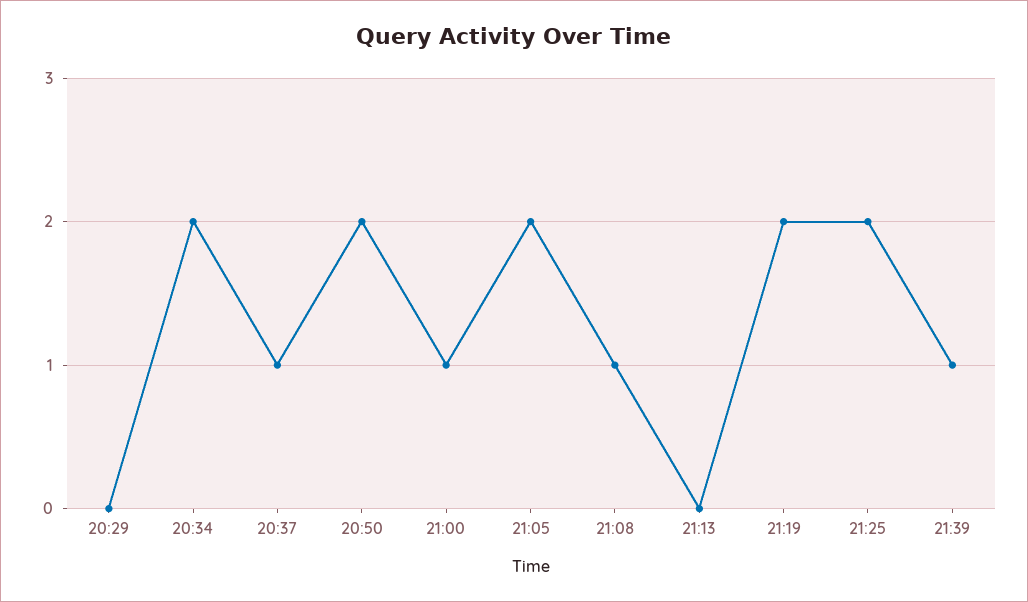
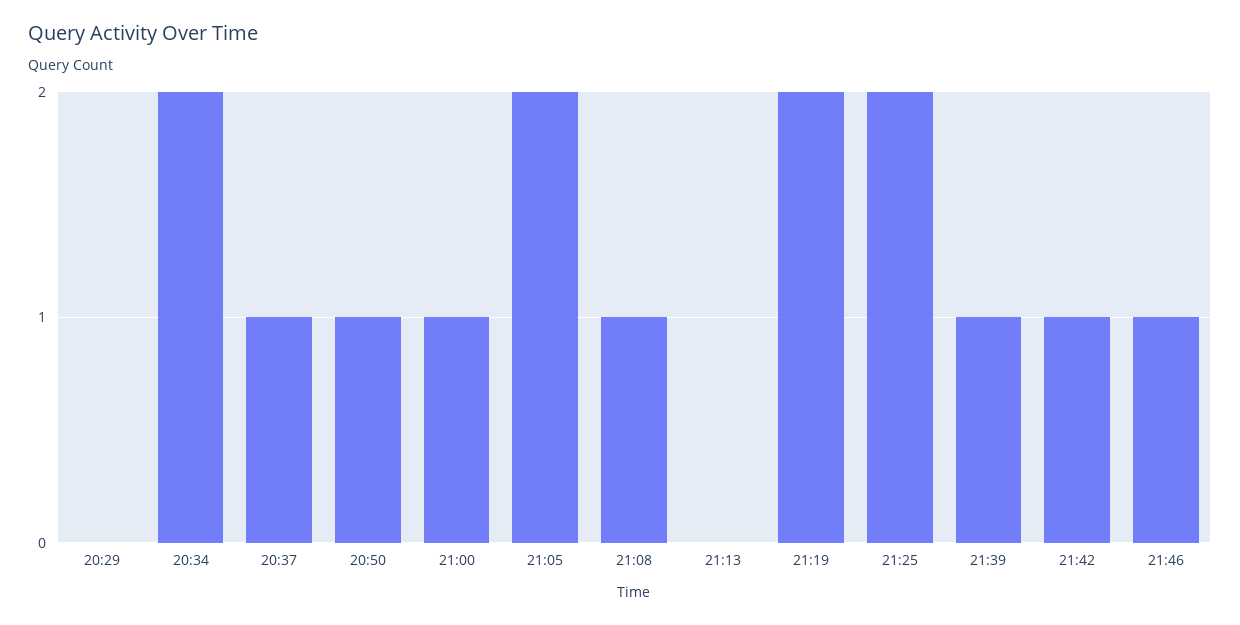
20:50: 2 -> 1
21:42: none -> 1
21:46: none -> 1

